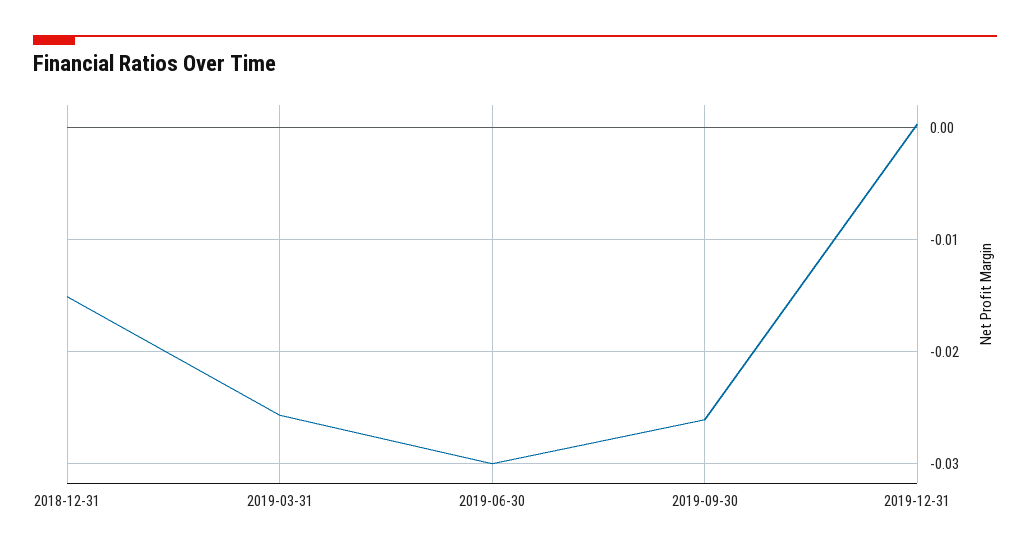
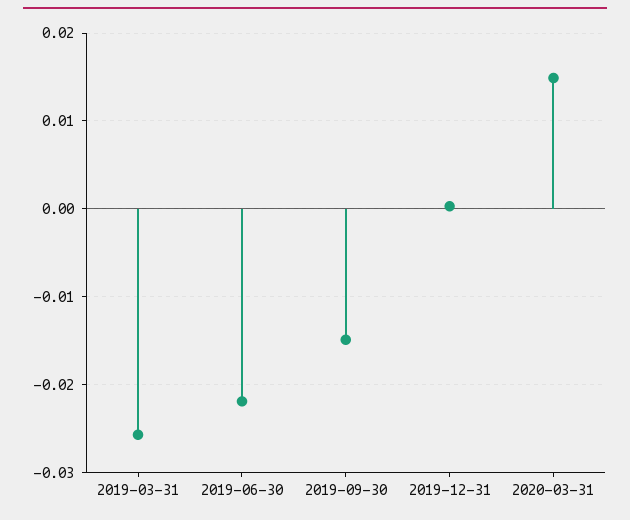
2018-12-31: -0.015 -> none
2019-06-30: -0.03 -> -0.022
2019-09-30: -0.026 -> -0.015
2020-03-31: none -> 0.015

